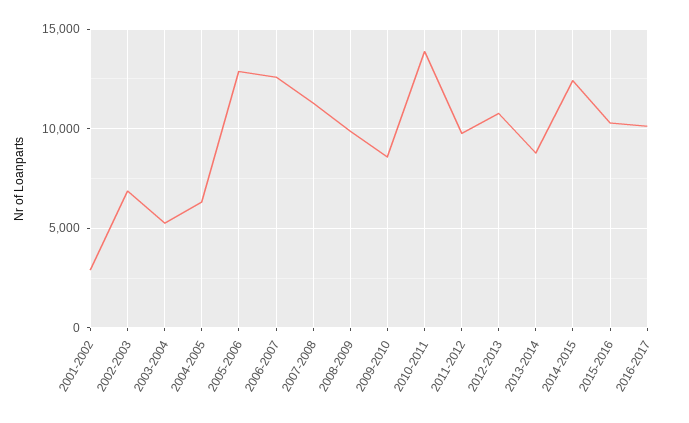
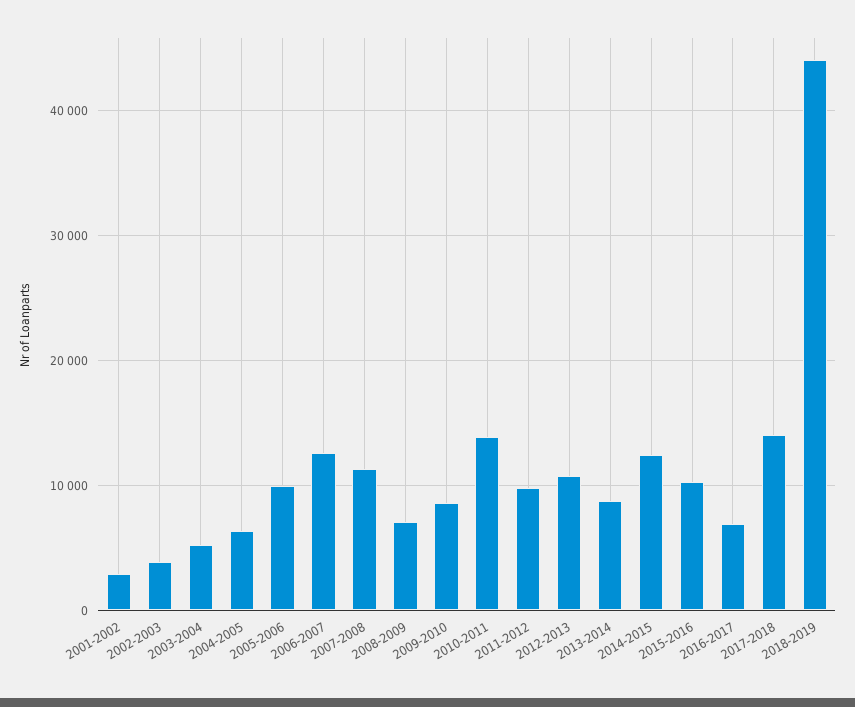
2002-2003: 7000 -> 4000
2005-2006: 13000 -> 10000
2008-2009: 10000 -> 7000
2016-2017: 10000 -> 7000
2017-2018: none -> 14000
2018-2019: none -> 44000

